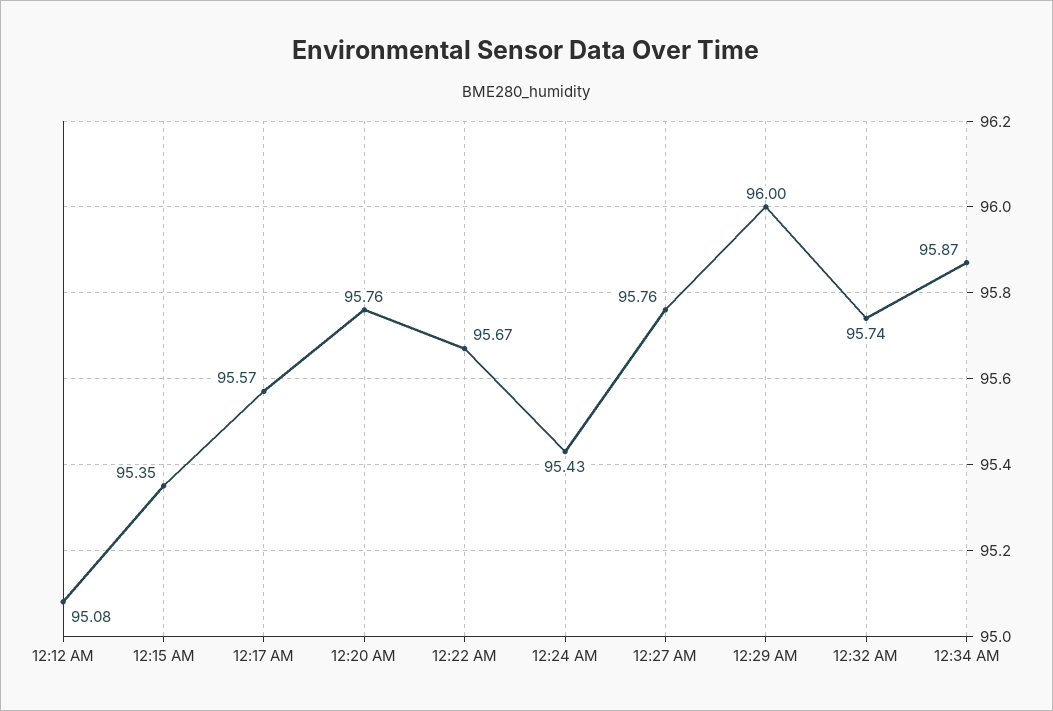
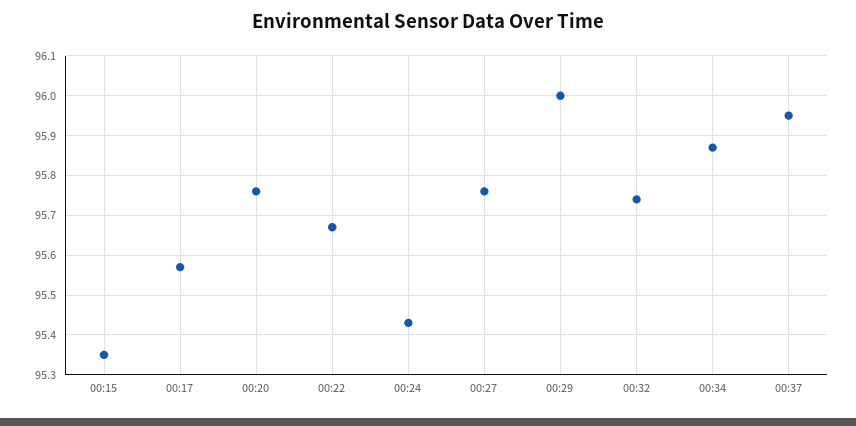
12:12 AM: 95.08 -> none
00:37: none -> 95.95

